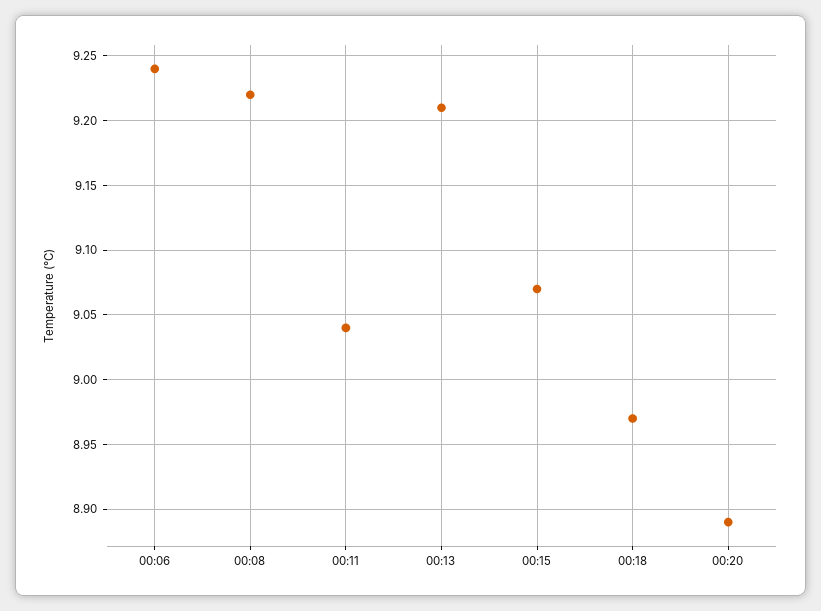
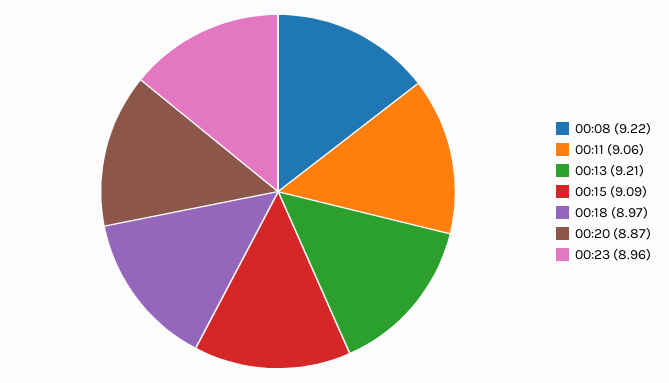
00:06: 9.24 -> none
00:11: 9.04 -> 9.06
00:15: 9.07 -> 9.09
00:20: 8.89 -> 8.87
00:23: none -> 8.96

